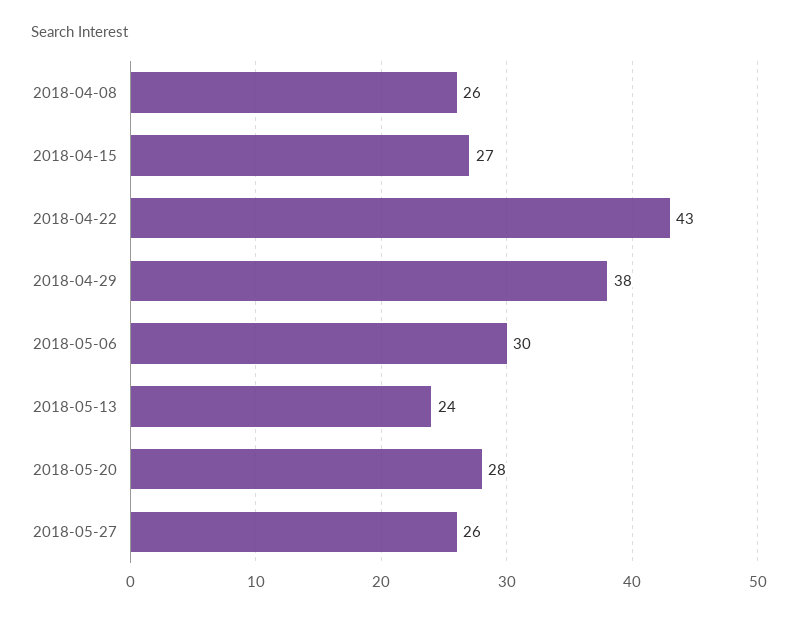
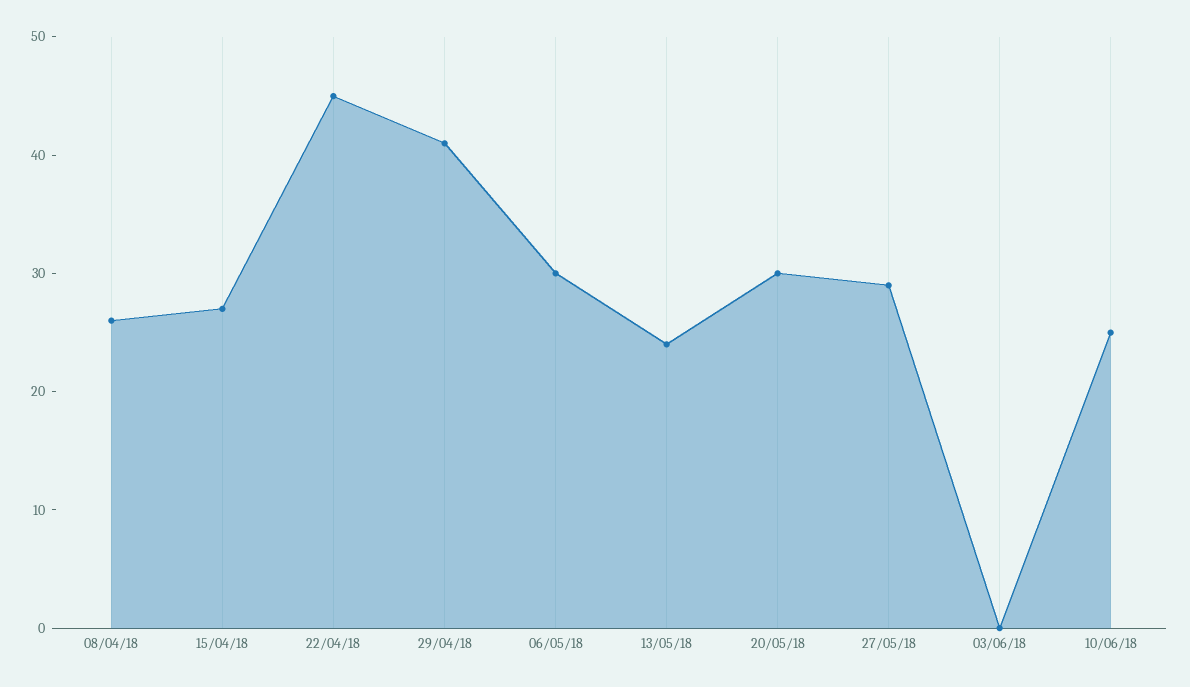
2018-04-22: 43 -> 45
2018-04-29: 38 -> 41
2018-05-20: 28 -> 30
2018-05-27: 26 -> 29
03/06/18: none -> 0
10/06/18: none -> 25

